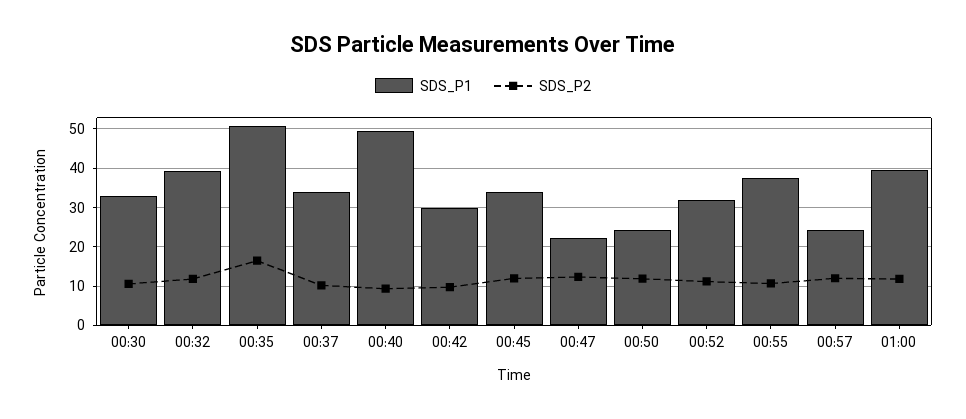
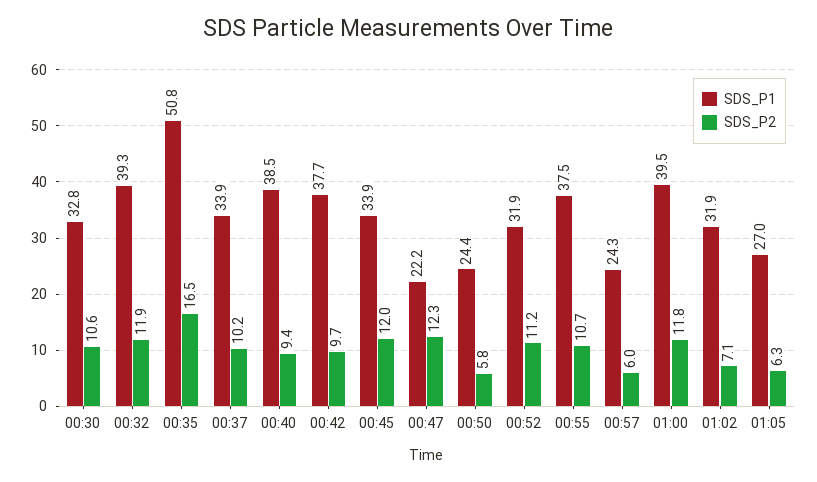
SDS_P1, 00:40: 50 -> 38.5
SDS_P1, 00:42: 30 -> 37.7
SDS_P2, 00:50: 12 -> 5.8
SDS_P2, 00:57: 12 -> 6
SDS_P1, 01:02: none -> 31.9
SDS_P2, 01:02: none -> 7.1
SDS_P1, 01:05: none -> 27
SDS_P2, 01:05: none -> 6.3

